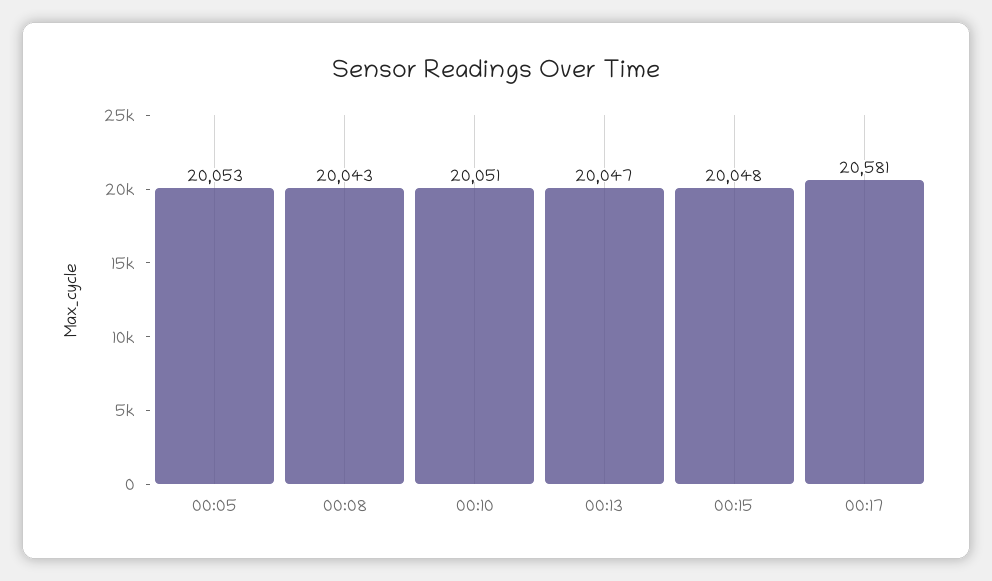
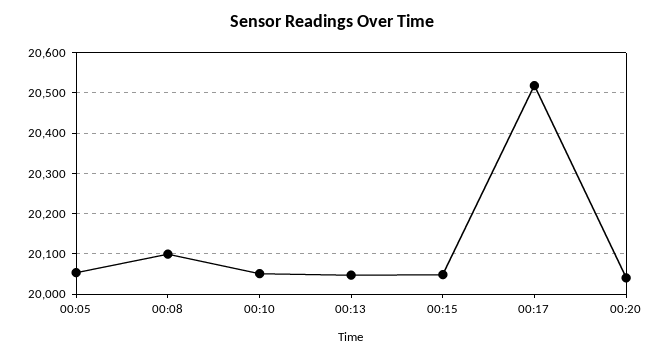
00:08: 20043 -> 20100
00:17: 20581 -> 20520
00:20: none -> 20040

